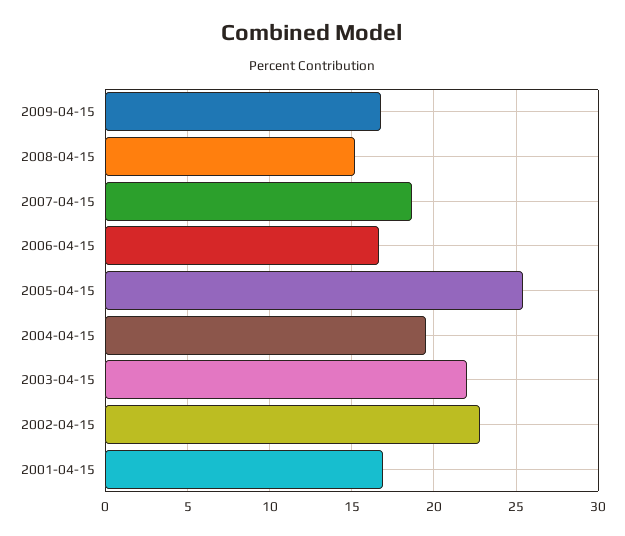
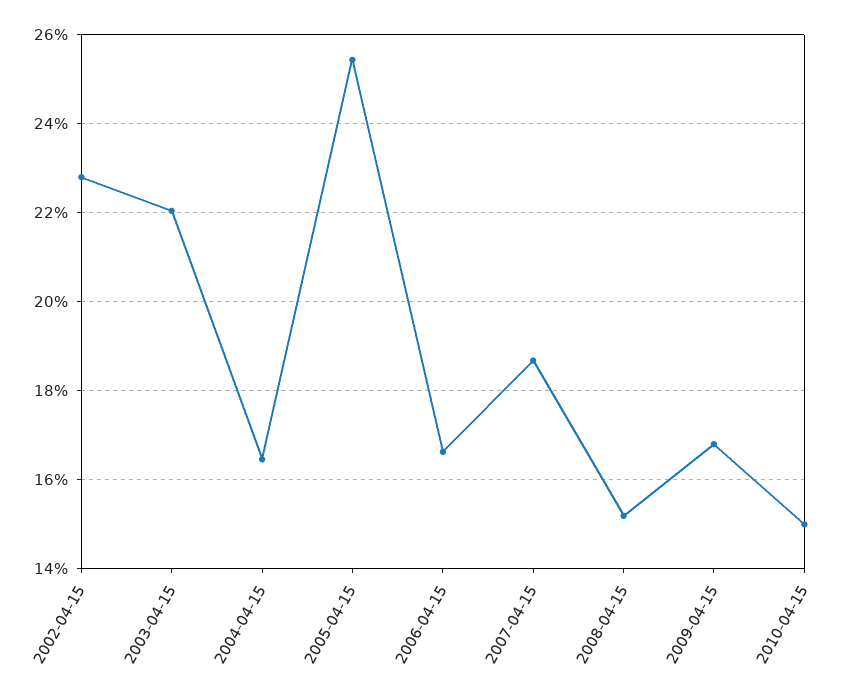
2004-04-15: 19.5 -> 16.4
2001-04-15: 17 -> none
2010-04-15: none -> 15

